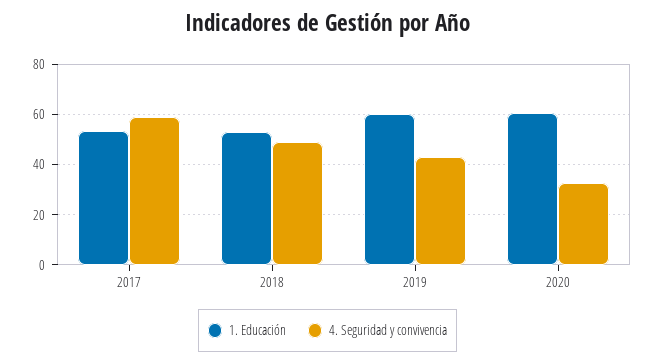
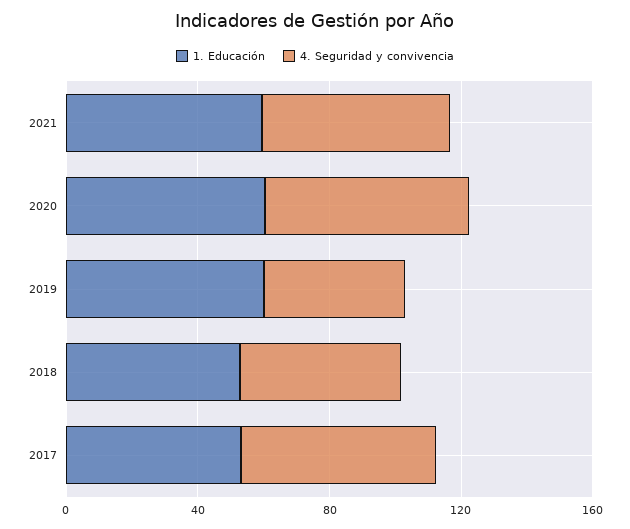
4. Seguridad y convivencia, 2020: 32.5 -> 60
1. Educación, 2021: none -> 60
4. Seguridad y convivencia, 2021: none -> 60

